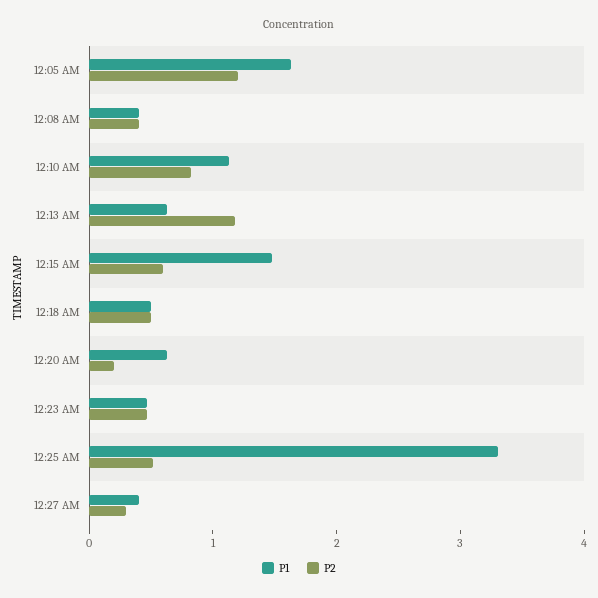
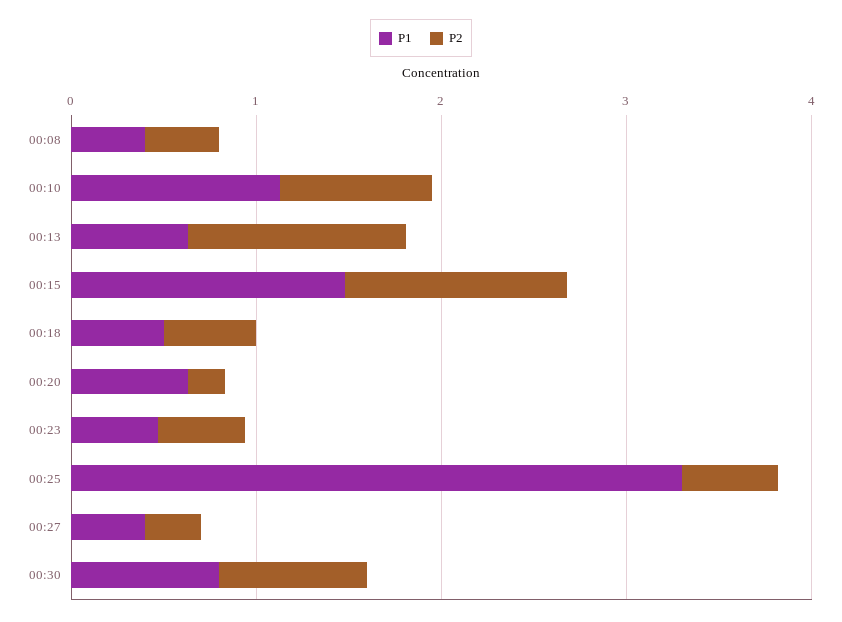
P1, 12:05 AM: 1.6 -> none
P2, 12:05 AM: 1.2 -> none
P2, 12:15 AM: 0.6 -> 1.2
P1, 00:30: none -> 0.8
P2, 00:30: none -> 0.8

